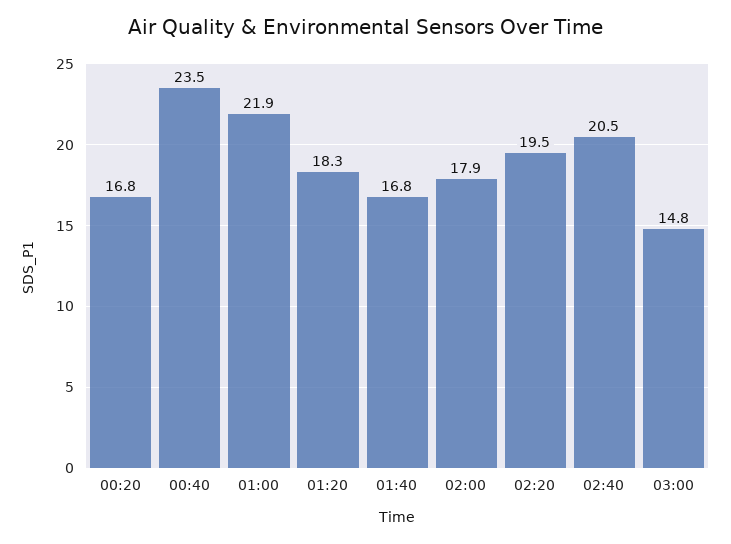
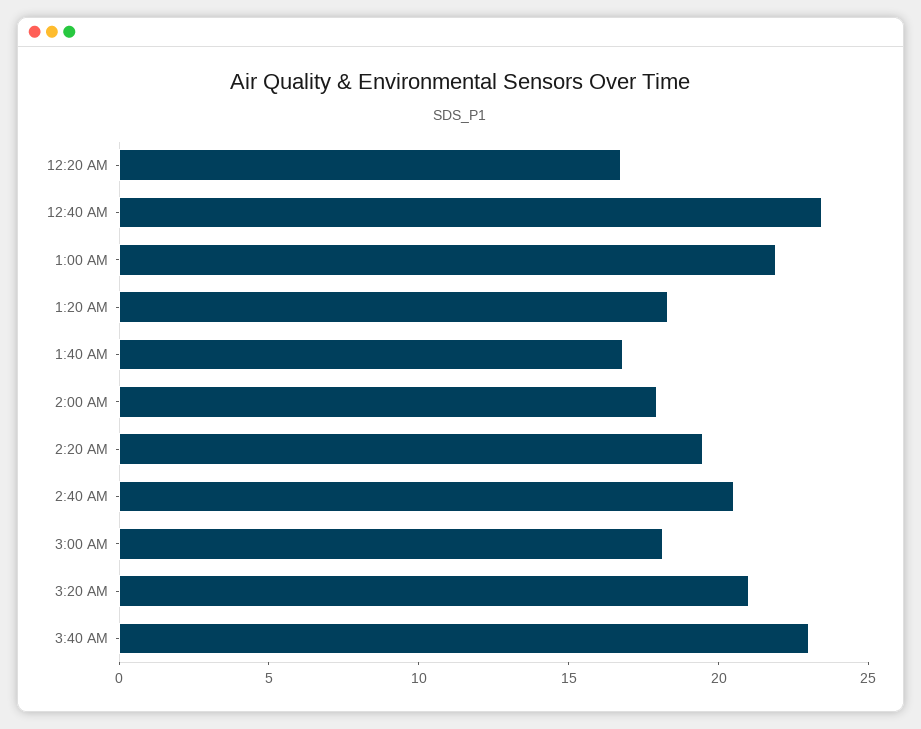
03:00: 14.8 -> 18
3:20 AM: none -> 21
3:40 AM: none -> 23

